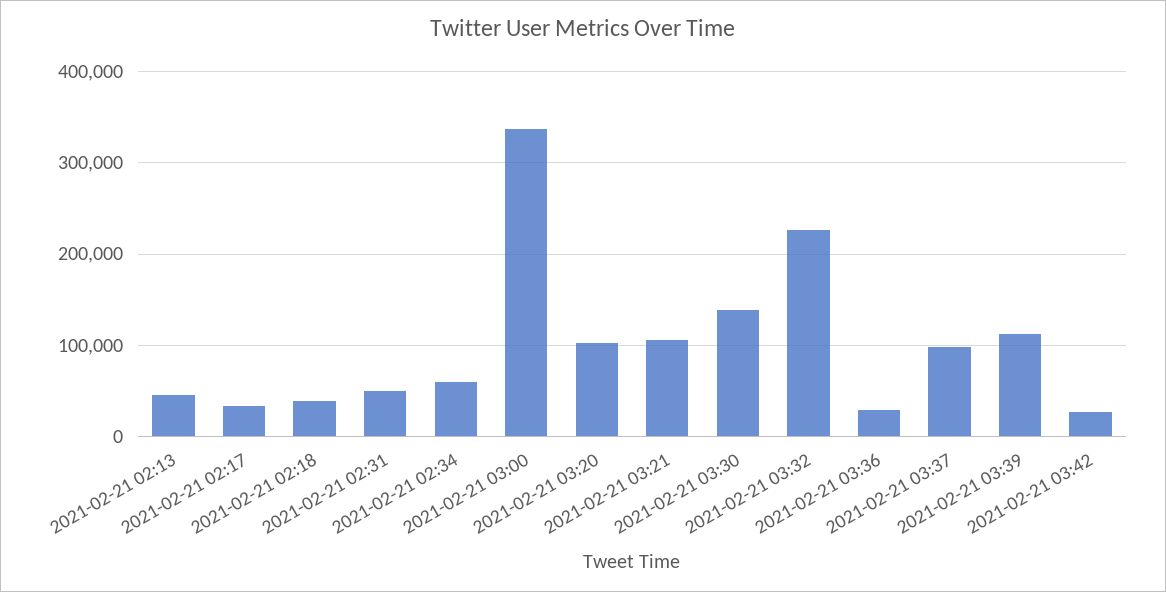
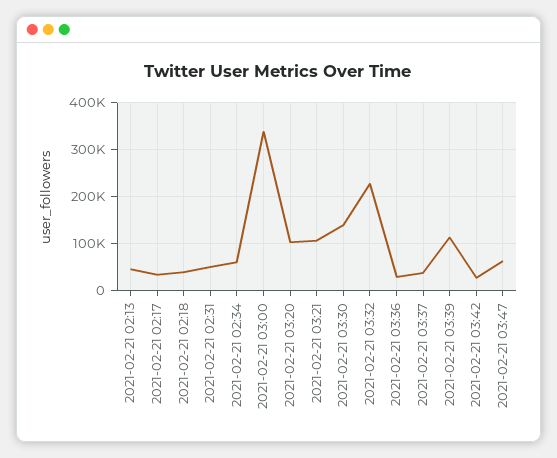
2021-02-21 03:37: 100000 -> 40000
2021-02-21 03:47: none -> 60000

